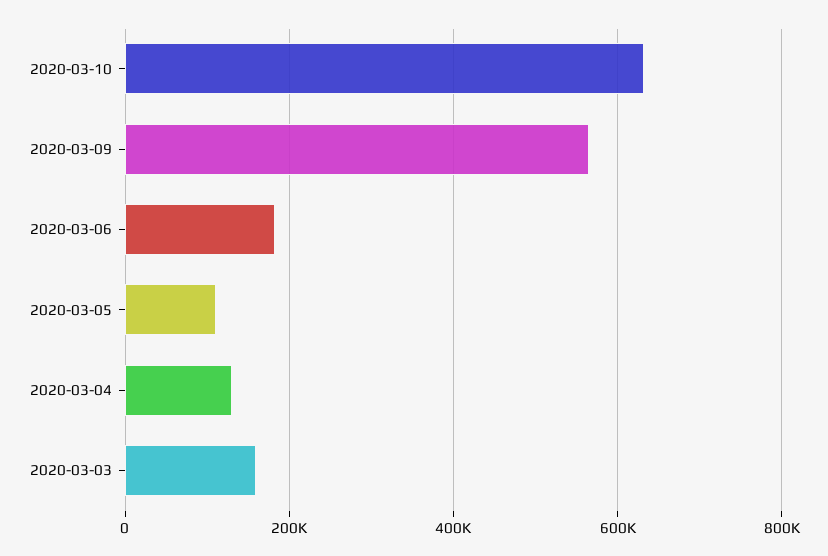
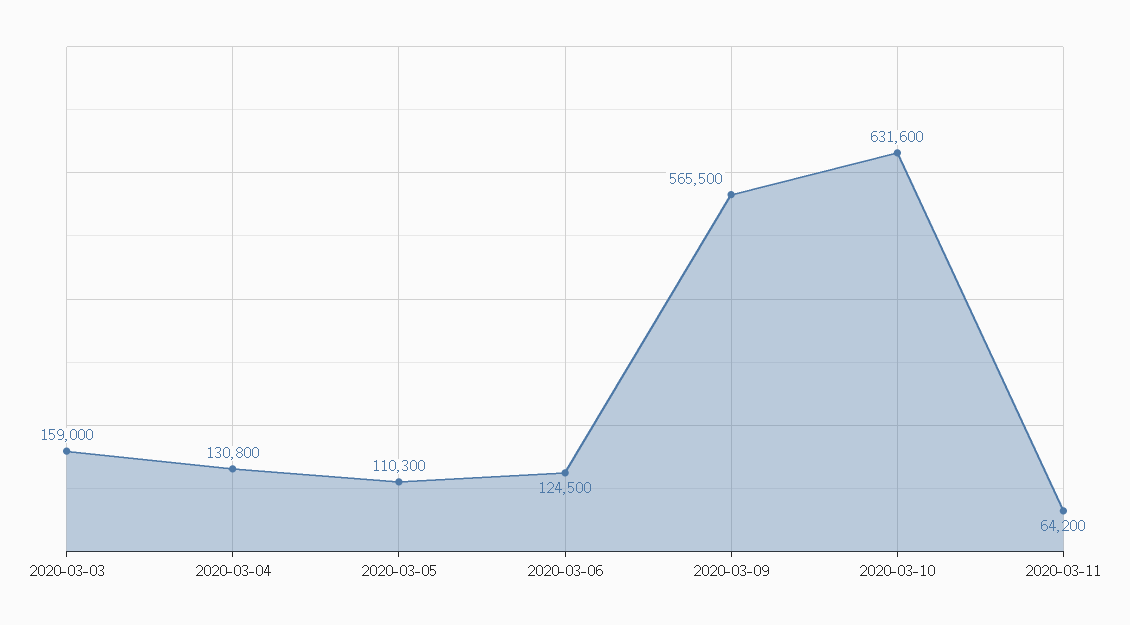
2020-03-06: 180000 -> 124500
2020-03-11: none -> 64200

